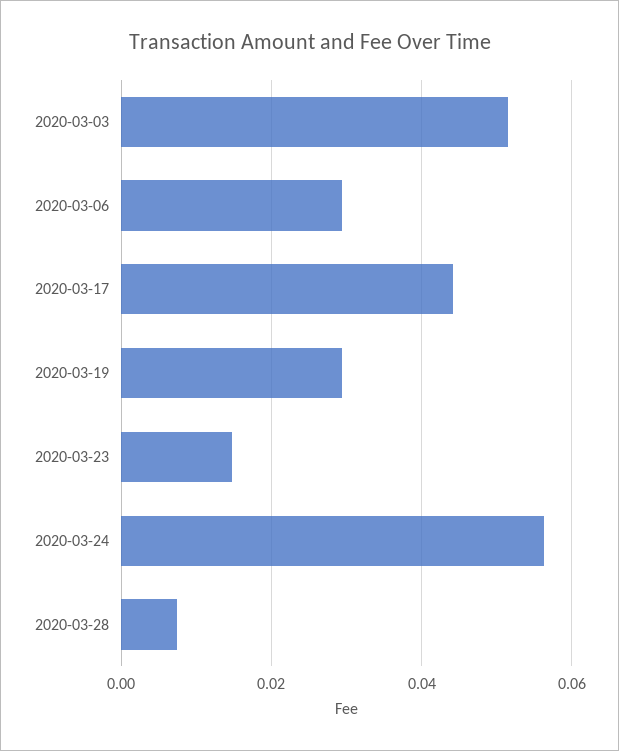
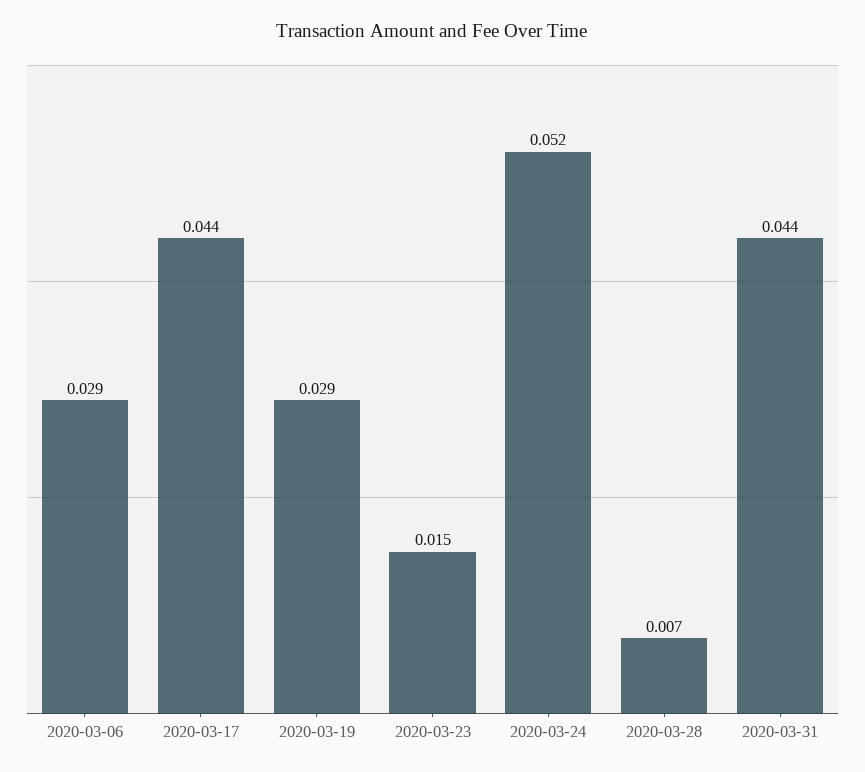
2020-03-03: 0.052 -> none
2020-03-24: 0.056 -> 0.052
2020-03-31: none -> 0.044

